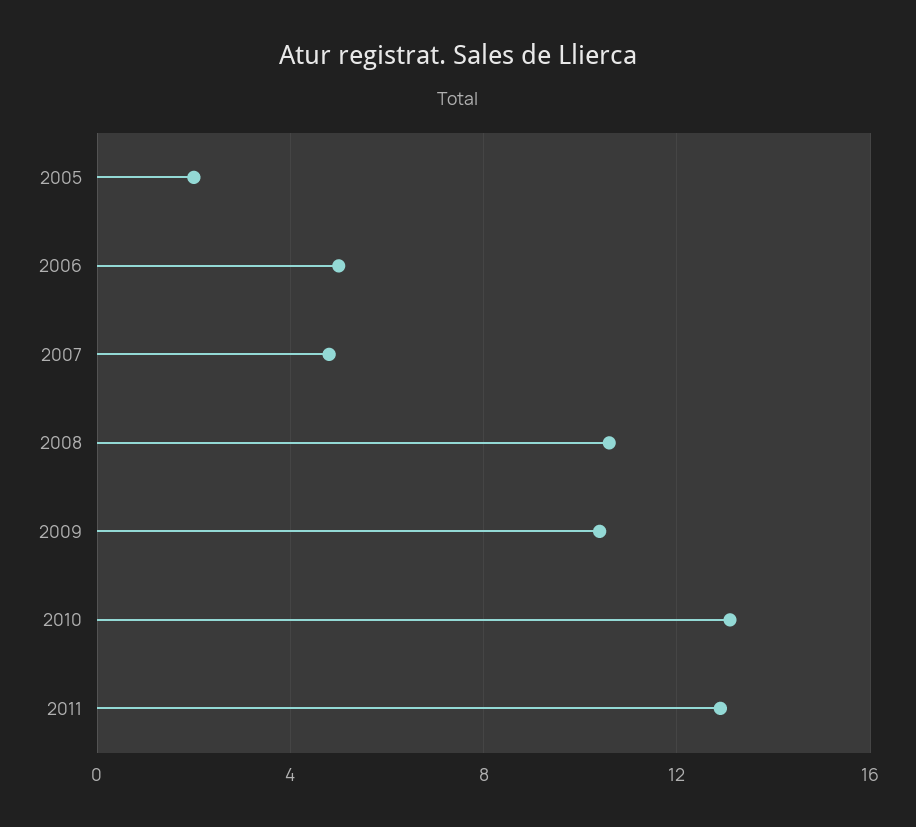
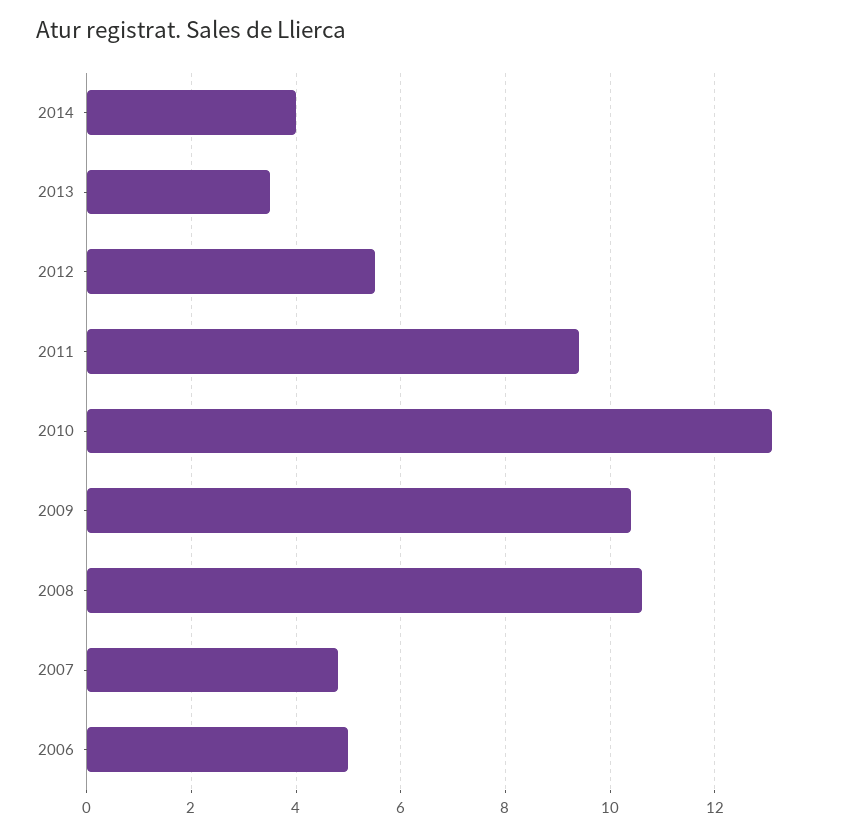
2005: 2 -> none
2011: 13 -> 9.5
2014: none -> 4
2013: none -> 3.5
2012: none -> 5.5

